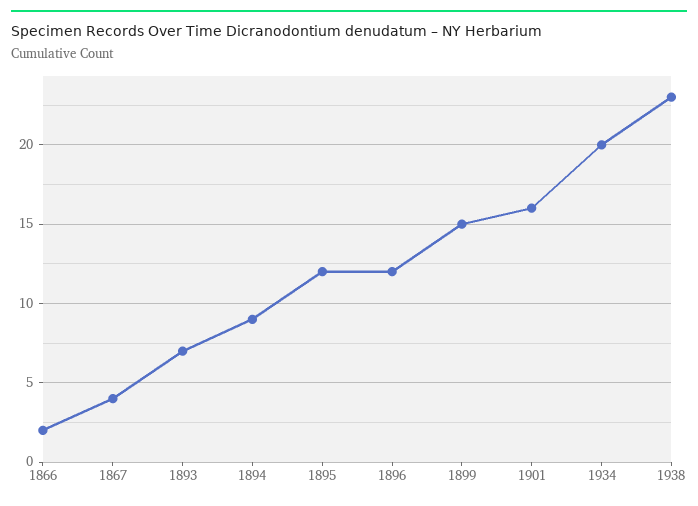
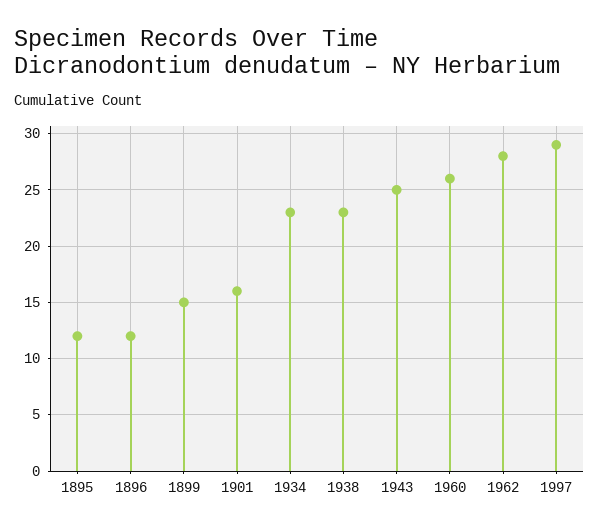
1866: 2 -> none
1867: 4 -> none
1893: 7 -> none
1894: 9 -> none
1934: 20 -> 23
1943: none -> 25
1960: none -> 26
1962: none -> 28
1997: none -> 29

